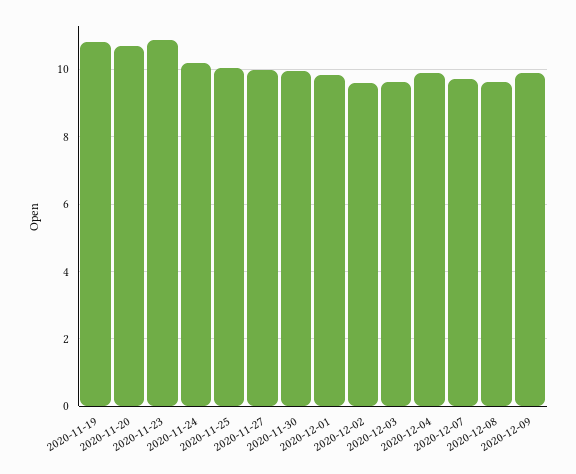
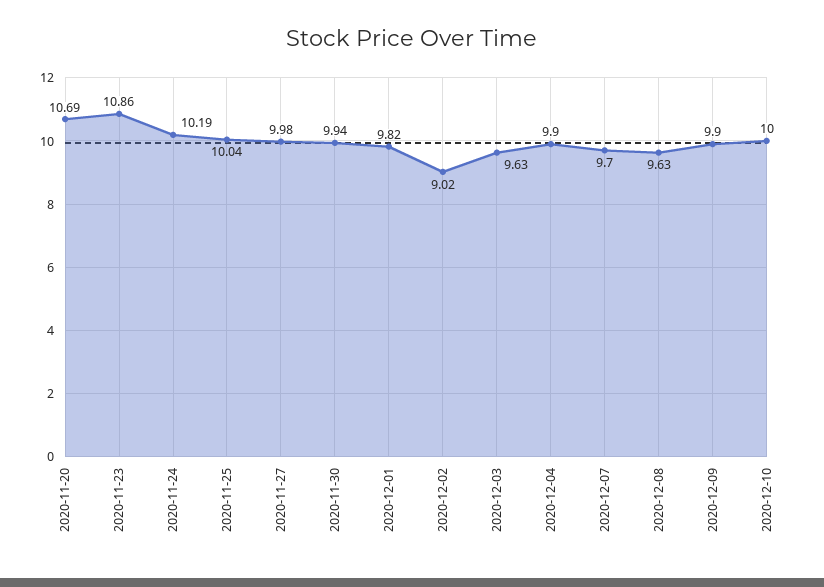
2020-11-19: 10.8 -> none
2020-12-02: 9.6 -> 9.02
2020-12-10: none -> 10

